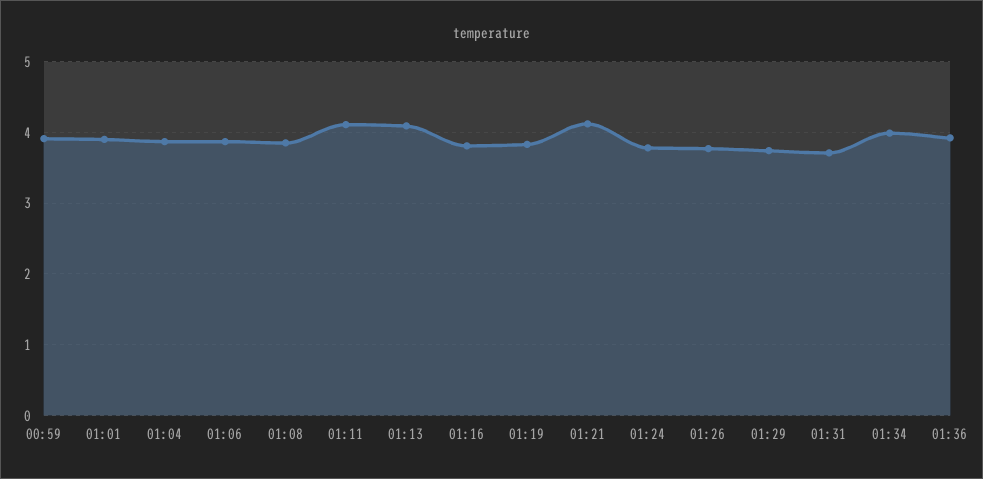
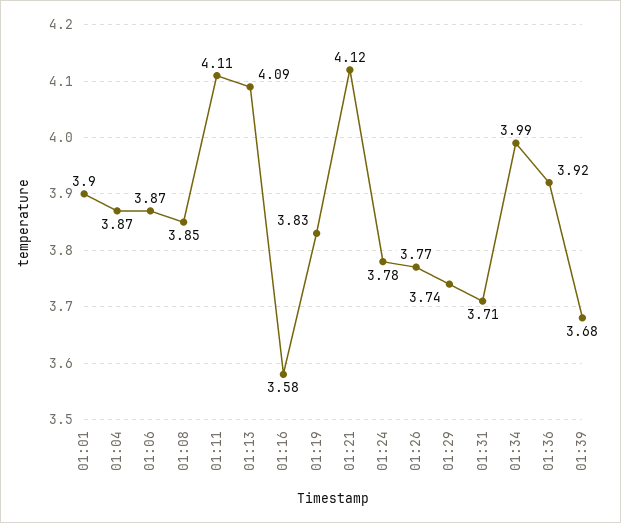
00:59: 3.9 -> none
01:16: 3.8 -> 3.58
01:39: none -> 3.68

